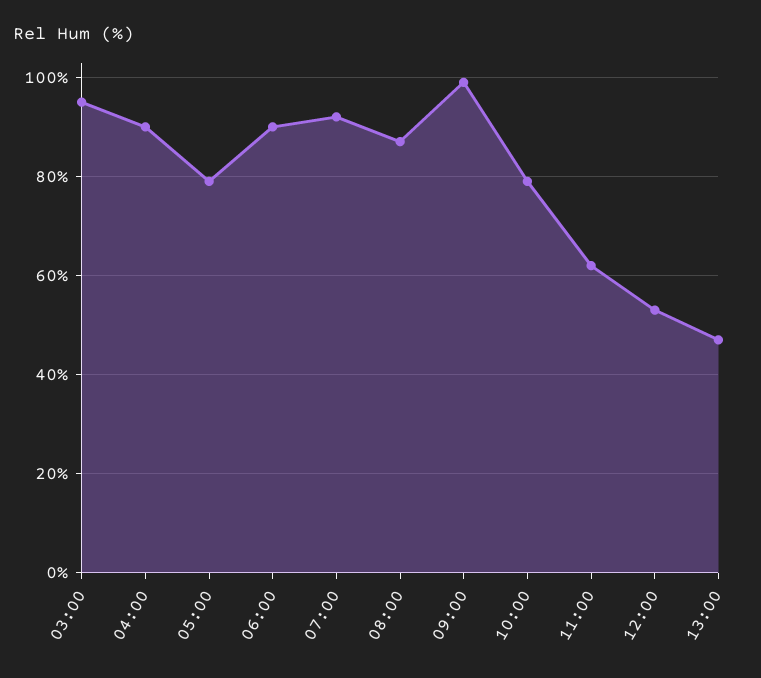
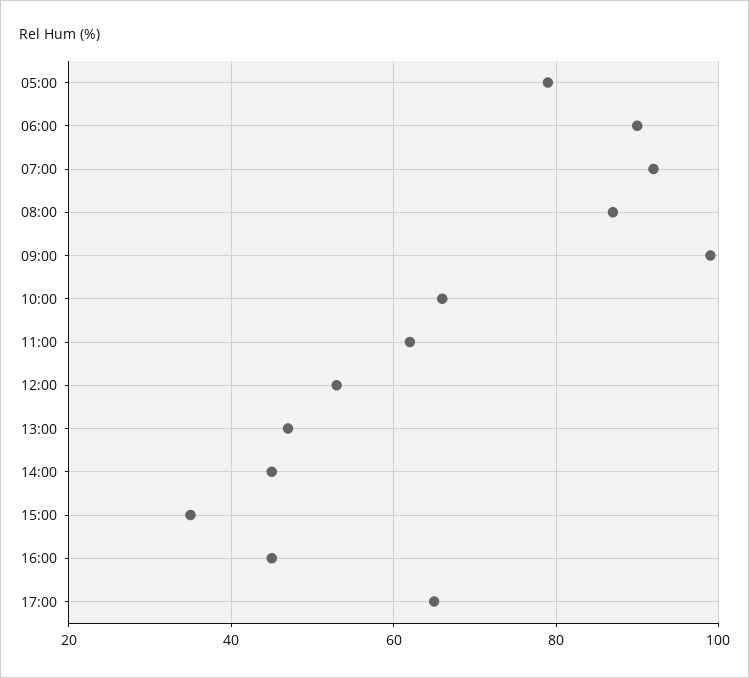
03:00: 95 -> none
04:00: 90 -> none
10:00: 80 -> 65
14:00: none -> 45
15:00: none -> 35
16:00: none -> 45
17:00: none -> 65

